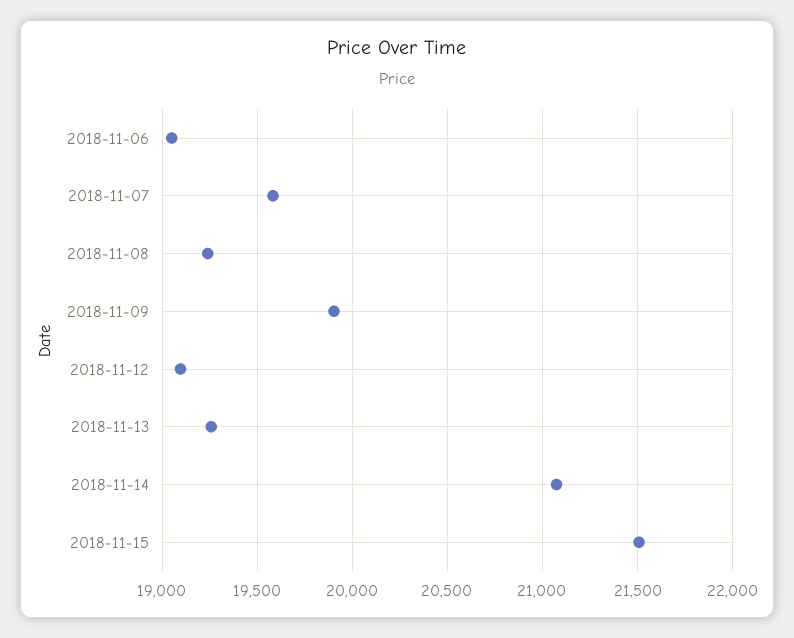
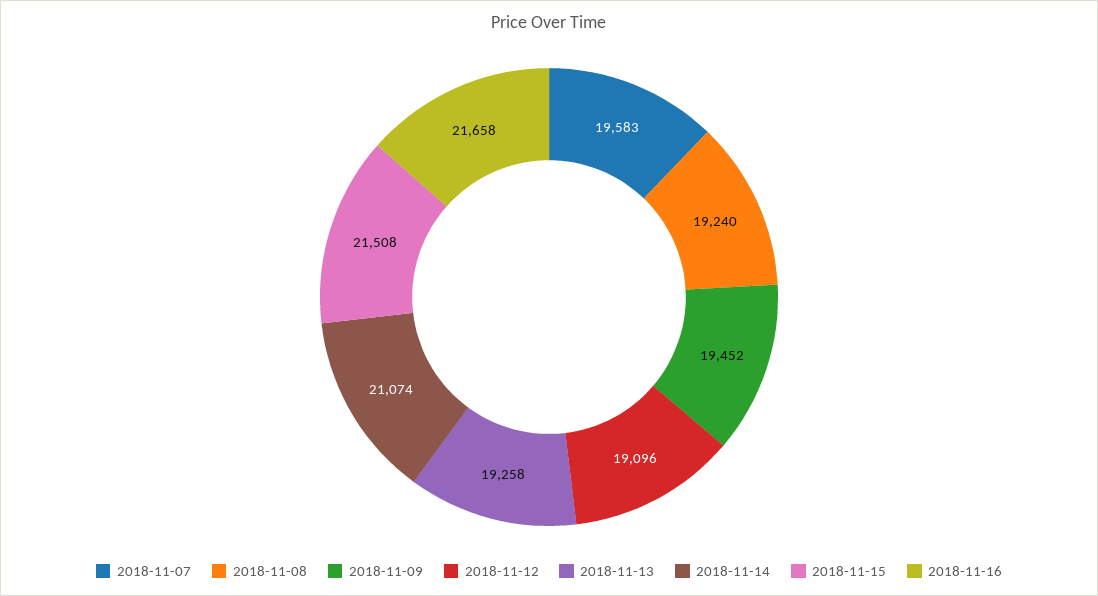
2018-11-06: 19050 -> none
2018-11-09: 19900 -> 19452
2018-11-16: none -> 21658

